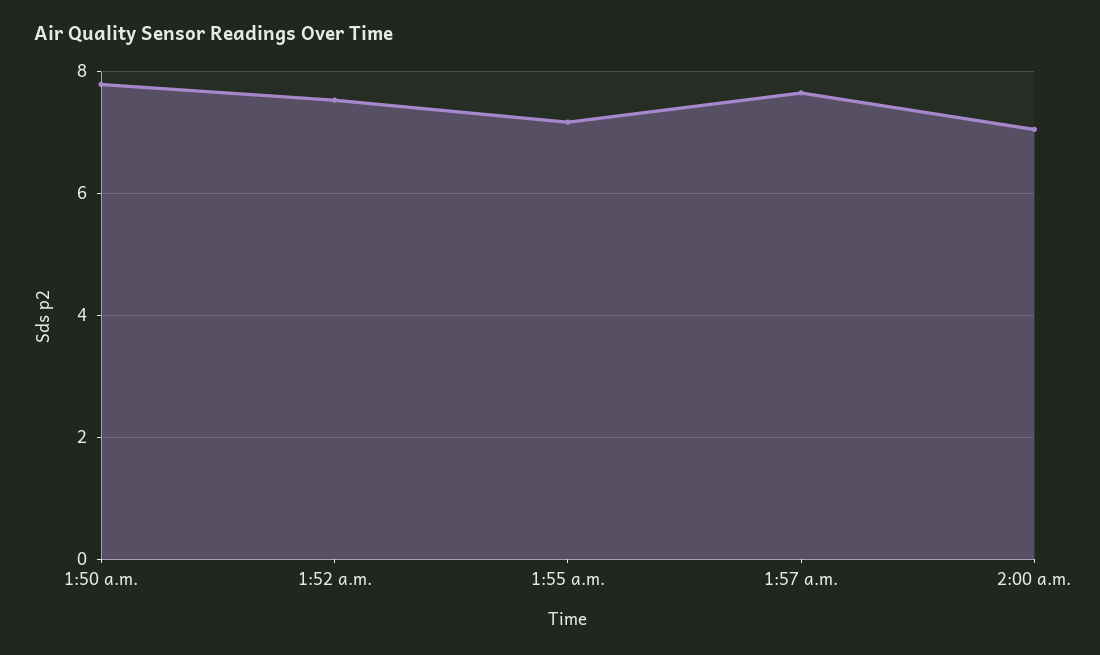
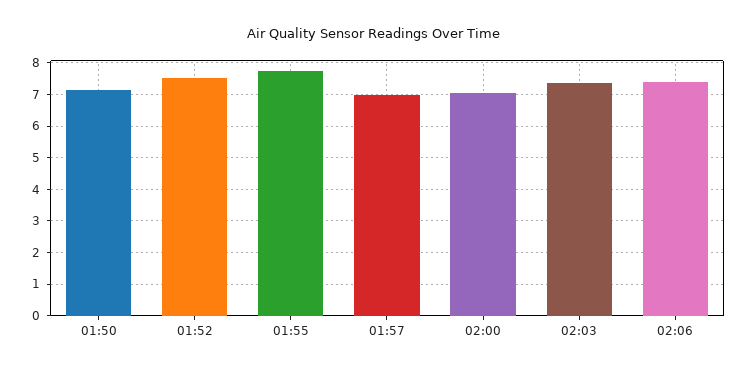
1:50 a.m.: 7.8 -> 7.2
1:55 a.m.: 7.2 -> 7.8
1:57 a.m.: 7.6 -> 7
02:03: none -> 7.4
02:06: none -> 7.4

